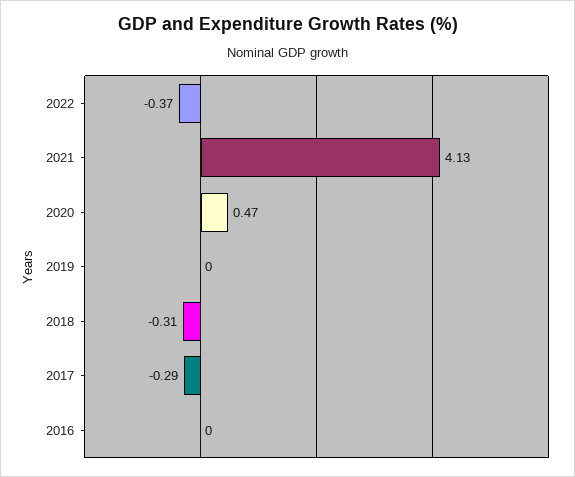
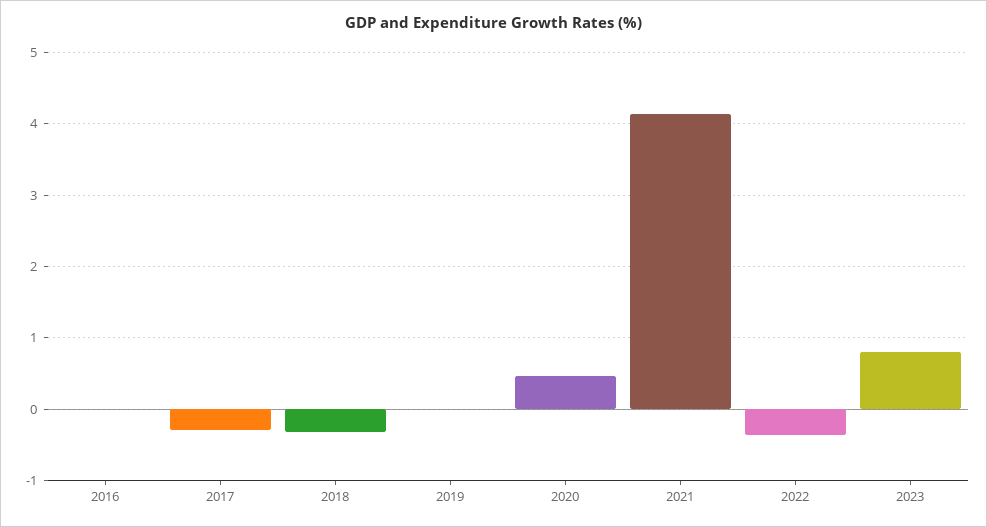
2023: none -> 0.8

